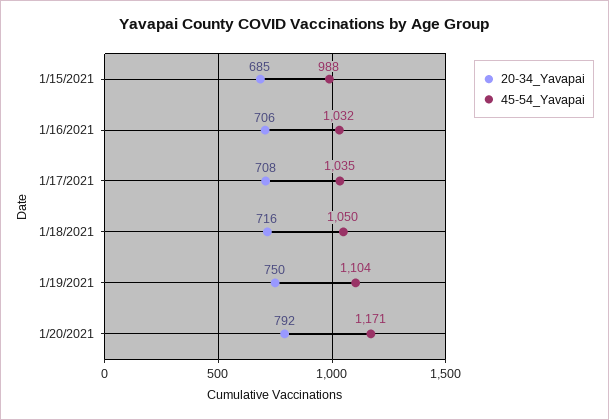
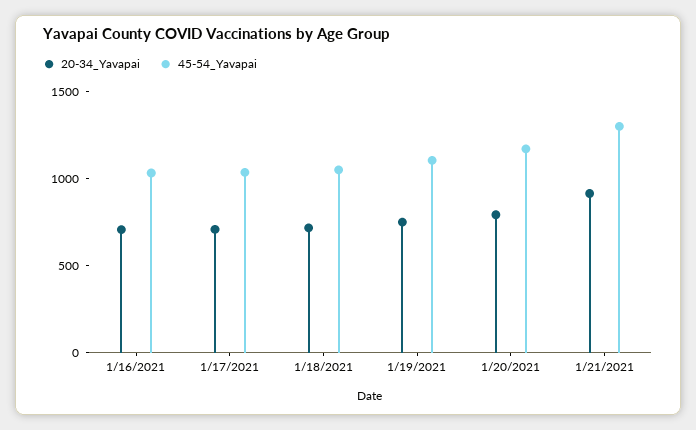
20-34_Yavapai, 1/15/2021: 685 -> none
45-54_Yavapai, 1/15/2021: 988 -> none
20-34_Yavapai, 1/21/2021: none -> 900
45-54_Yavapai, 1/21/2021: none -> 1300

